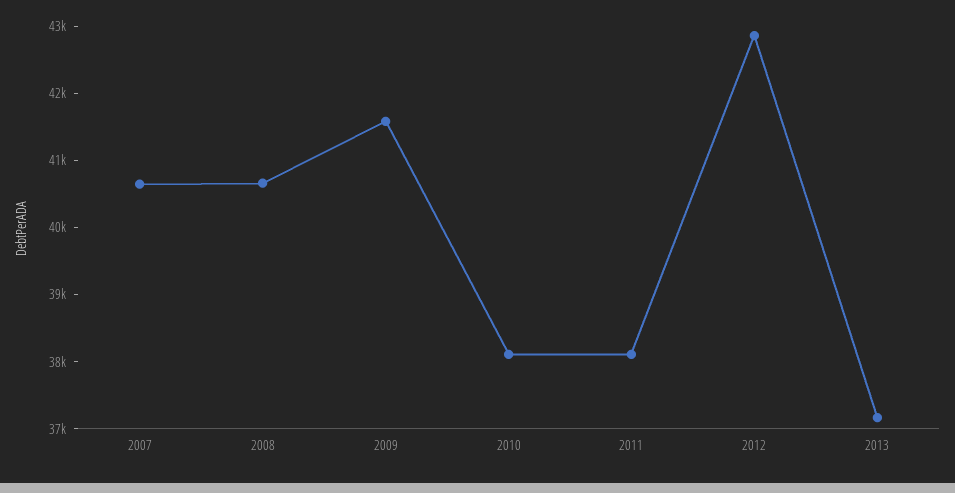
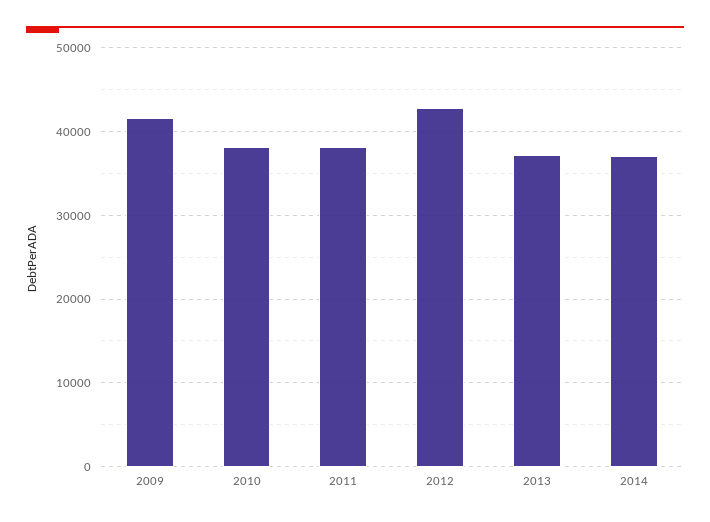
2007: 40600 -> none
2008: 40600 -> none
2014: none -> 37000

